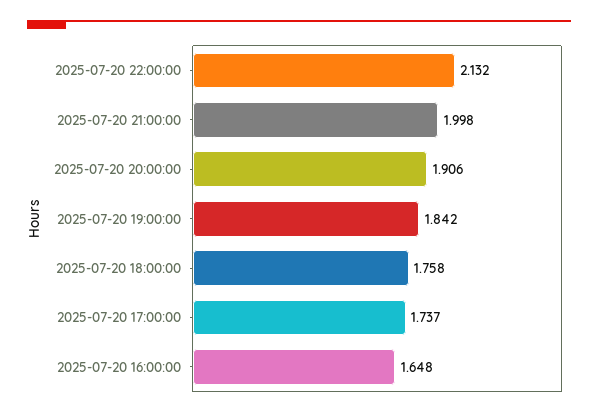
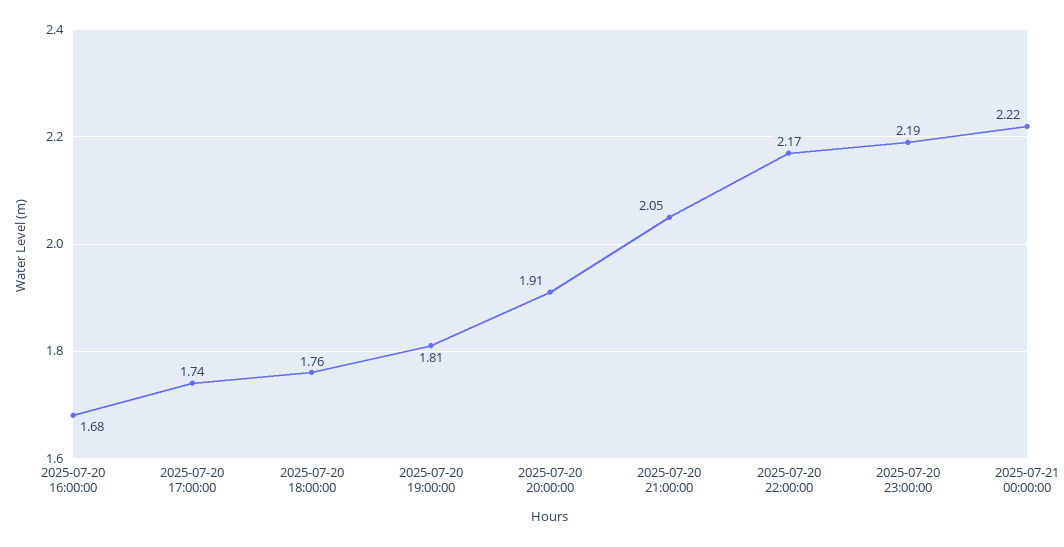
2025-07-20 22:00:00: 2.132 -> 2.17
2025-07-20 21:00:00: 1.998 -> 2.05
2025-07-20 19:00:00: 1.842 -> 1.81
2025-07-20 16:00:00: 1.648 -> 1.68
2025-07-20 23:00:00: none -> 2.19
2025-07-21 00:00:00: none -> 2.22

